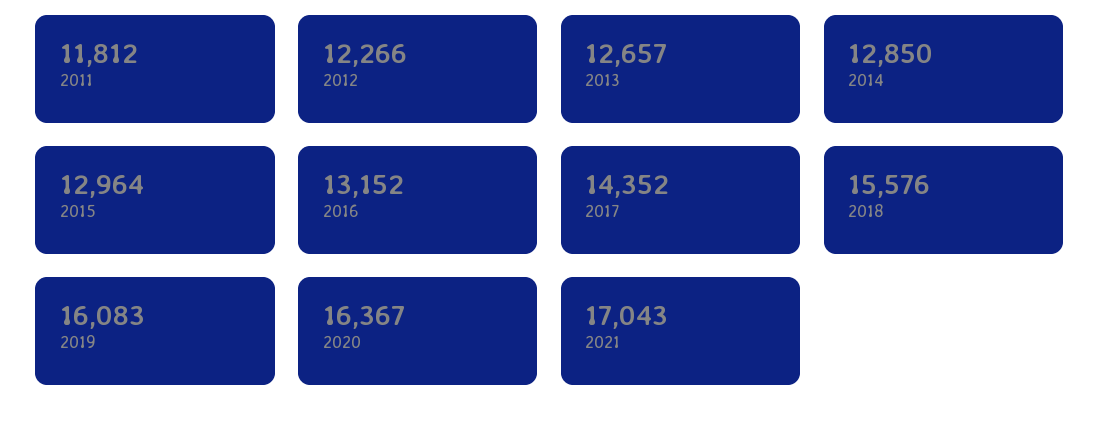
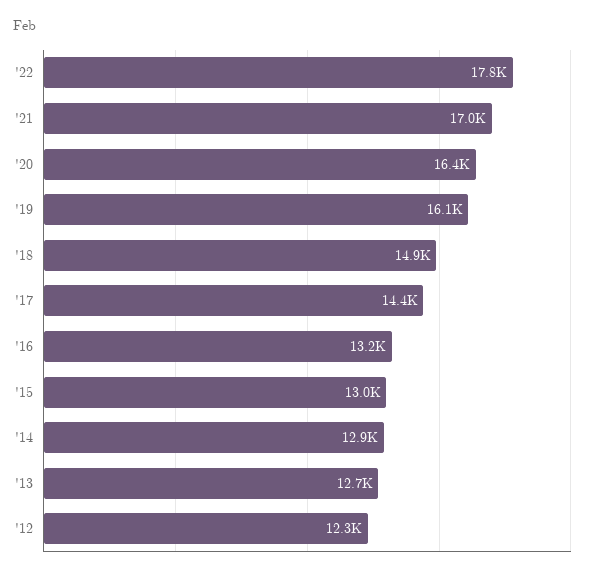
2011: 11812 -> none
2018: 15576 -> 14900
'22: none -> 17800

